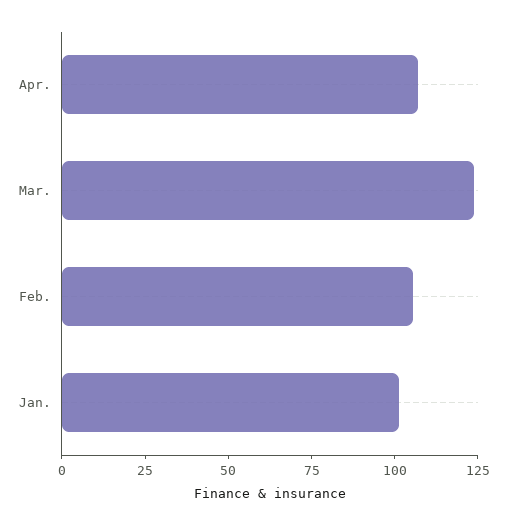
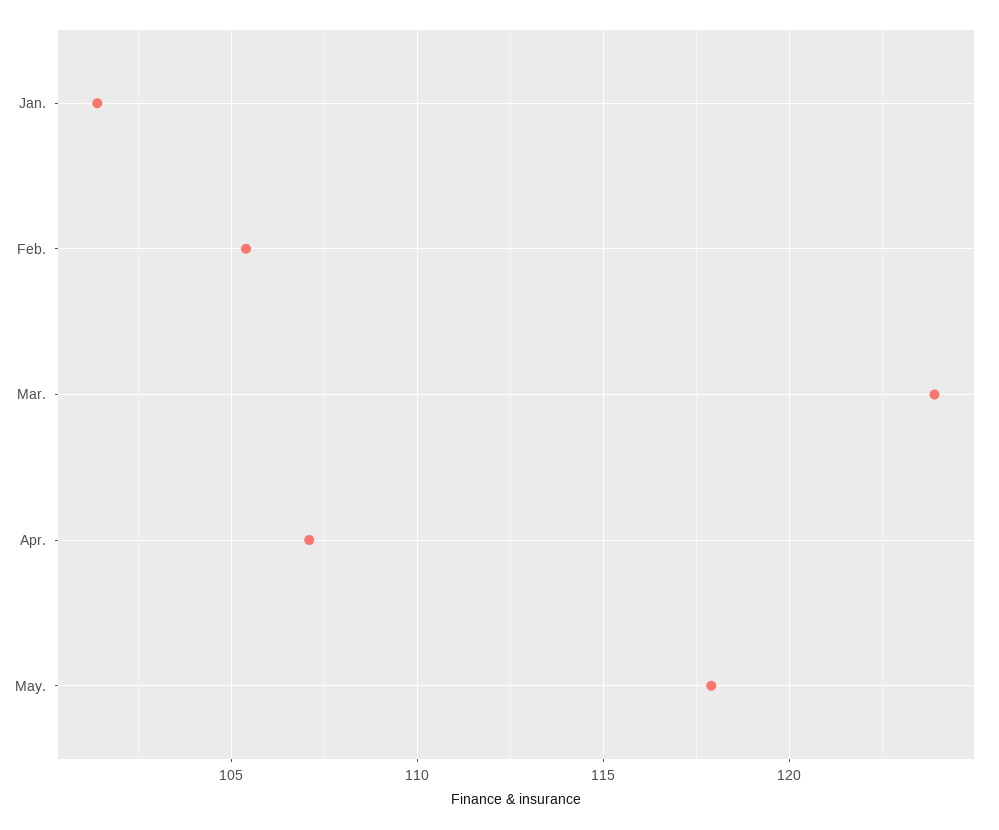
May.: none -> 118

